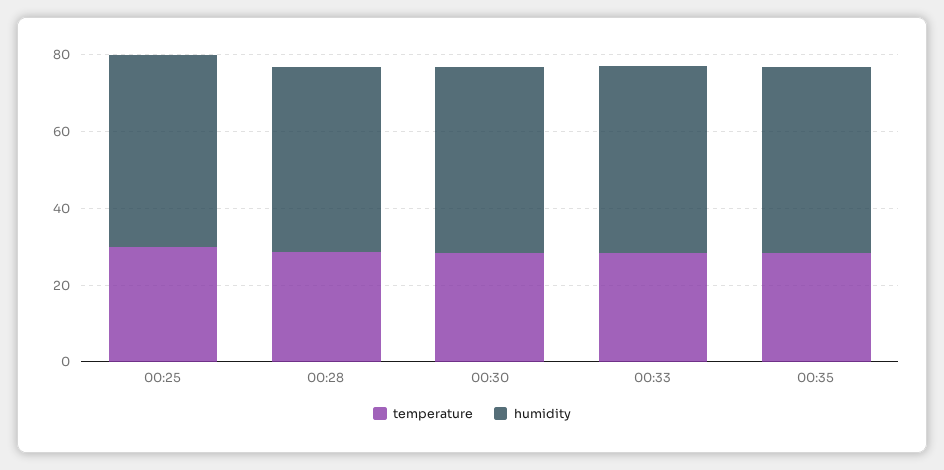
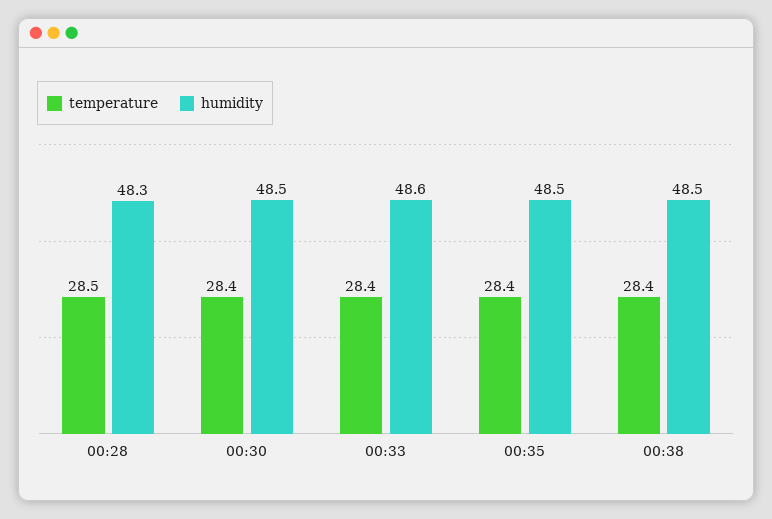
temperature, 00:25: 30 -> none
humidity, 00:25: 50 -> none
temperature, 00:38: none -> 28.4
humidity, 00:38: none -> 48.5

